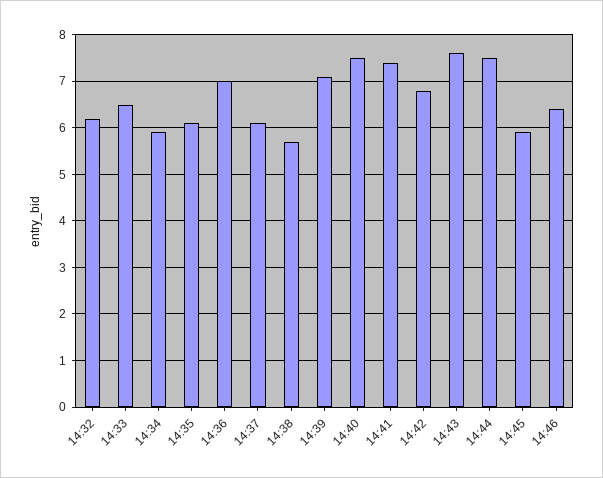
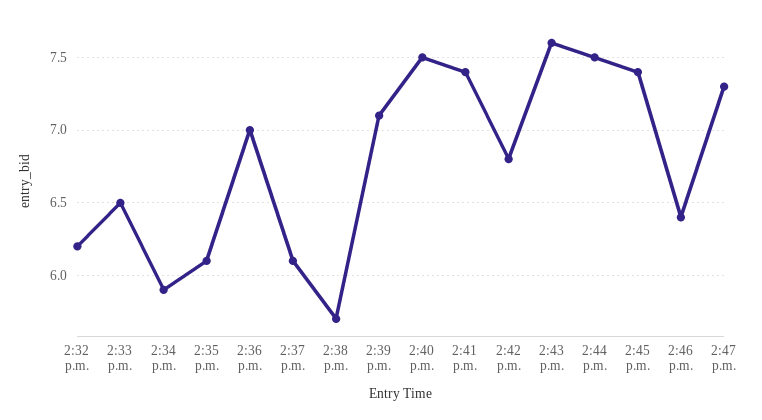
14:45: 6 -> 7.4
2:47 p.m.: none -> 7.3

